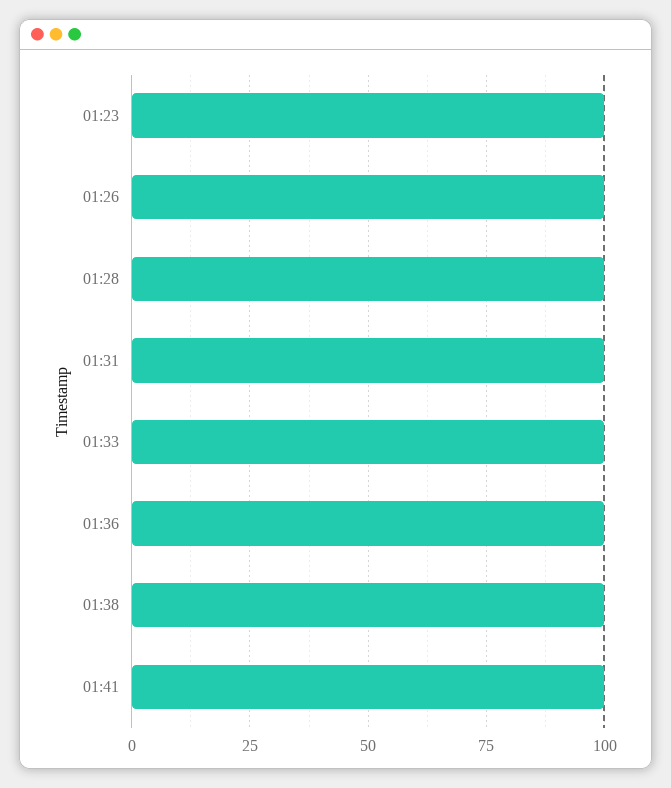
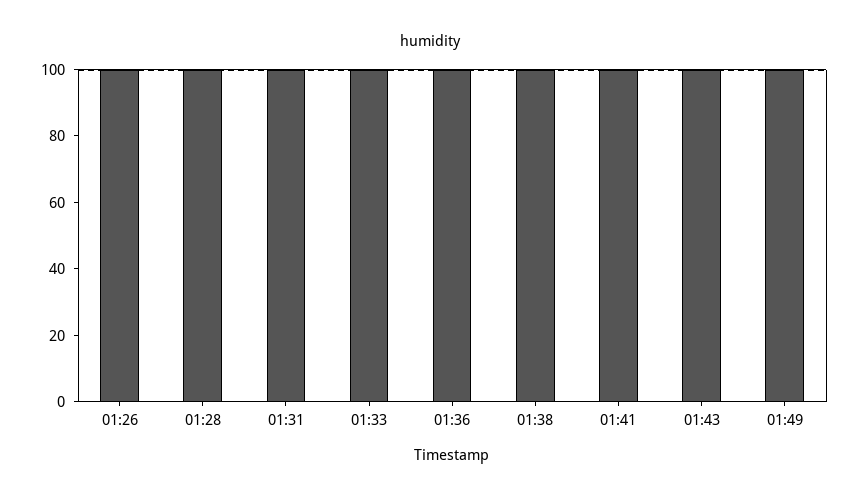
01:23: 100 -> none
01:43: none -> 100
01:49: none -> 100

